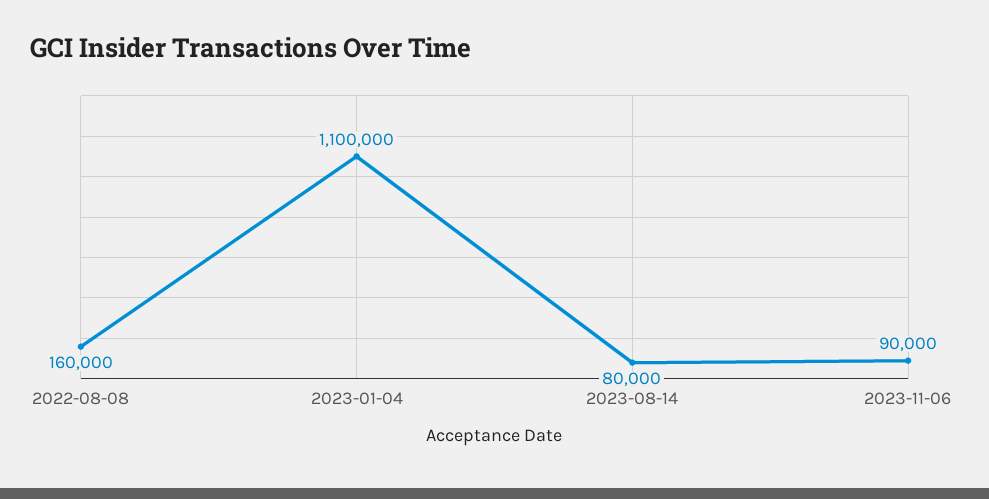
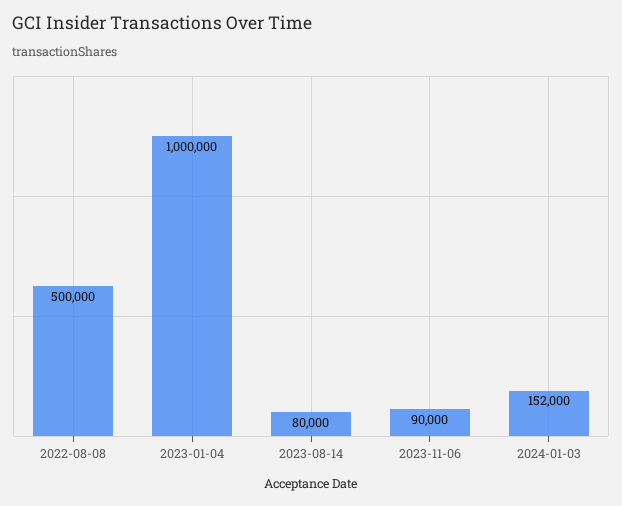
2022-08-08: 160000 -> 500000
2023-01-04: 1100000 -> 1000000
2024-01-03: none -> 152000

